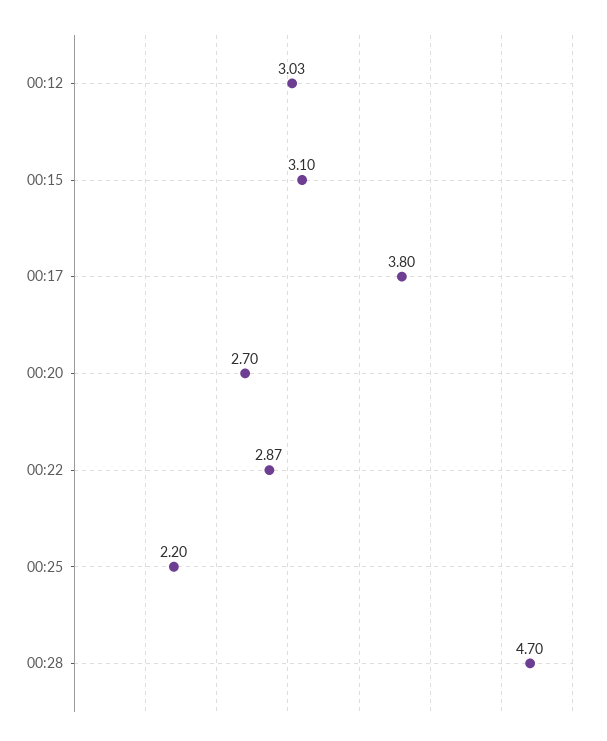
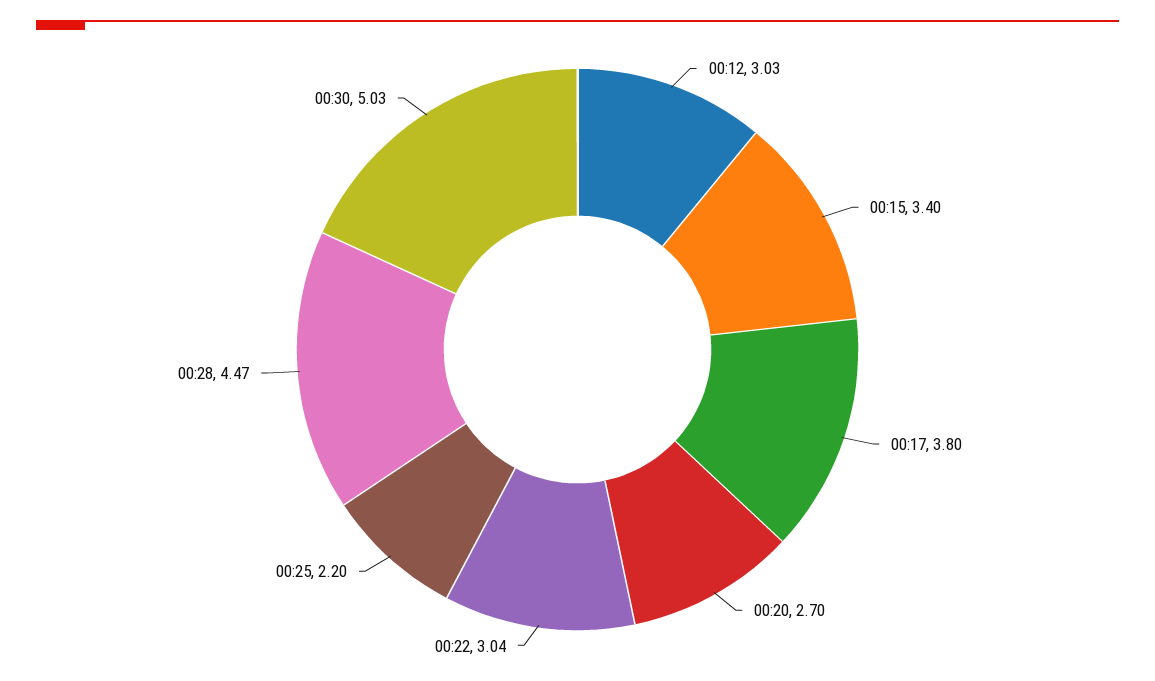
00:15: 3.1 -> 3.4
00:22: 2.87 -> 3.04
00:28: 4.7 -> 4.47
00:30: none -> 5.03

